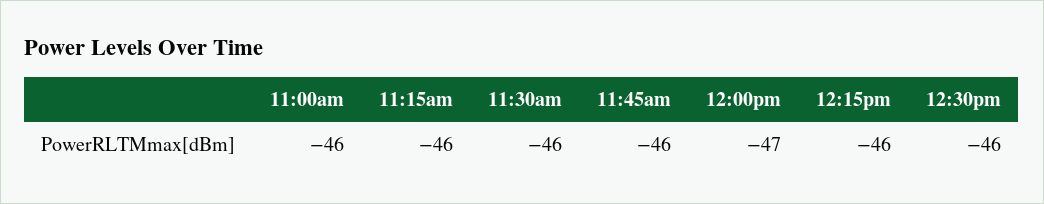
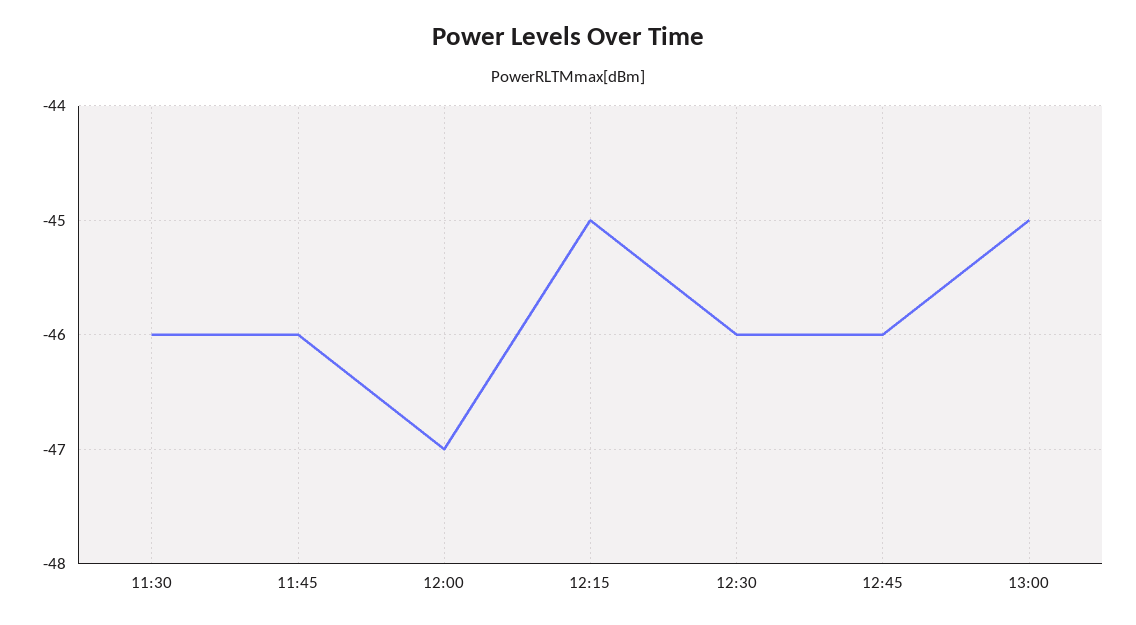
11:00am: -46 -> none
11:15am: -46 -> none
12:15pm: -46 -> -45
12:45: none -> -46
13:00: none -> -45

